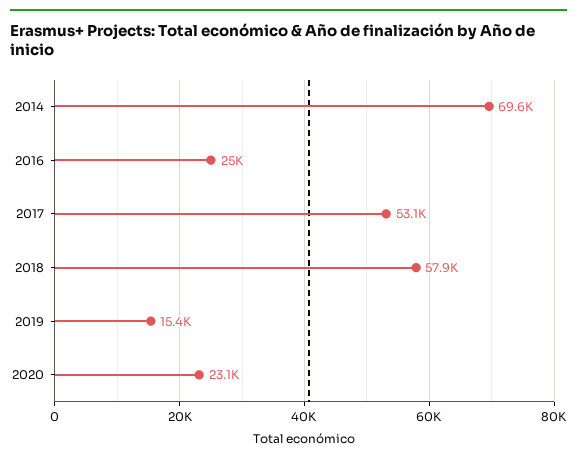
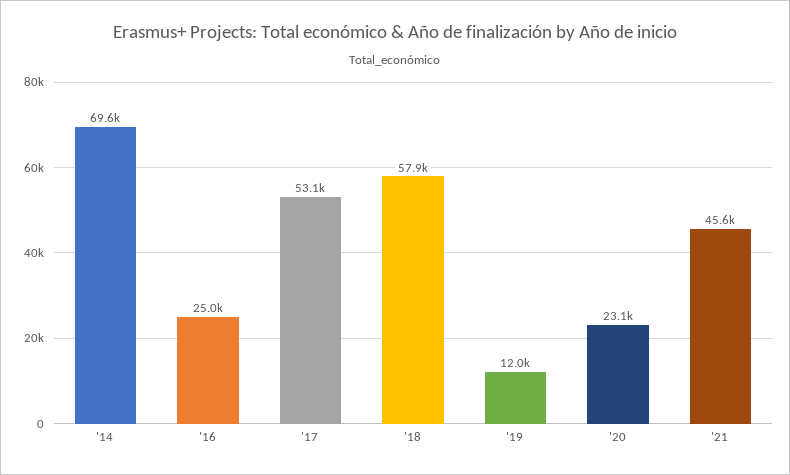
2019: 15400 -> 12000
'21: none -> 45600

